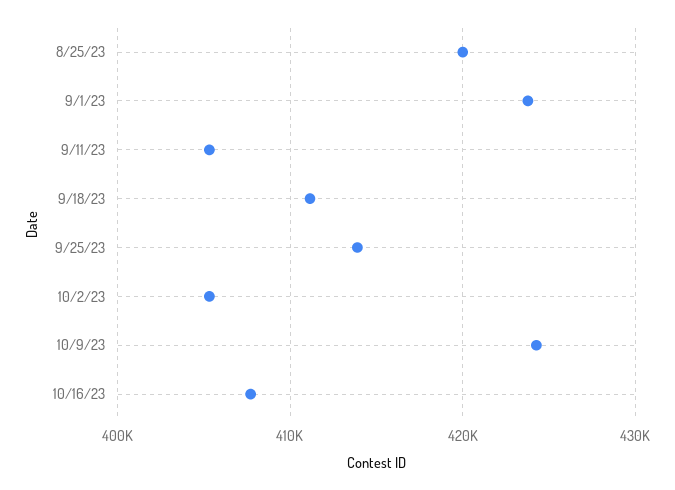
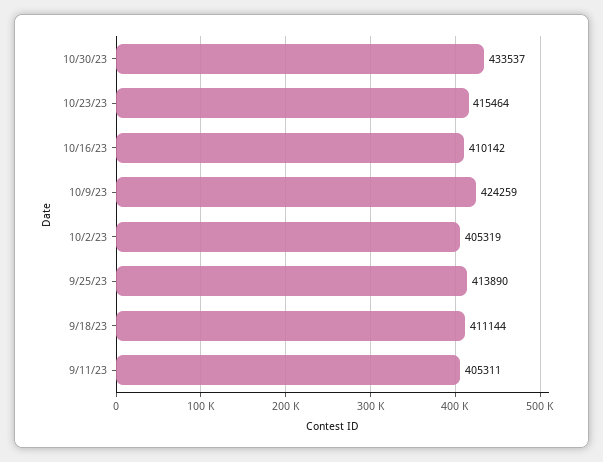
8/25/23: 420000 -> none
9/1/23: 424000 -> none
10/16/23: 408000 -> 410142
10/30/23: none -> 433537
10/23/23: none -> 415464

